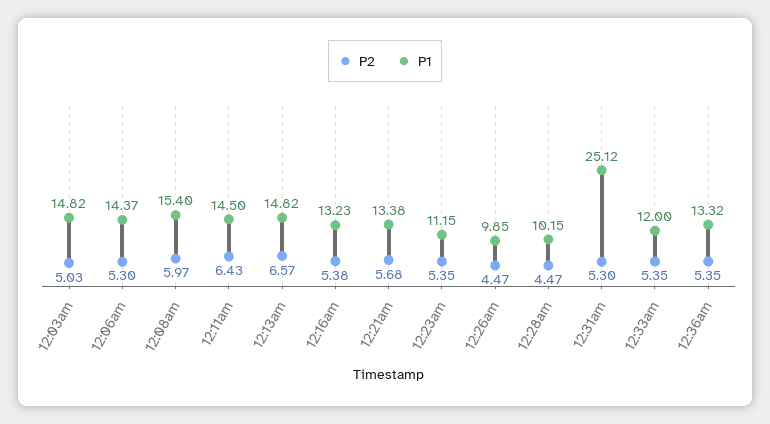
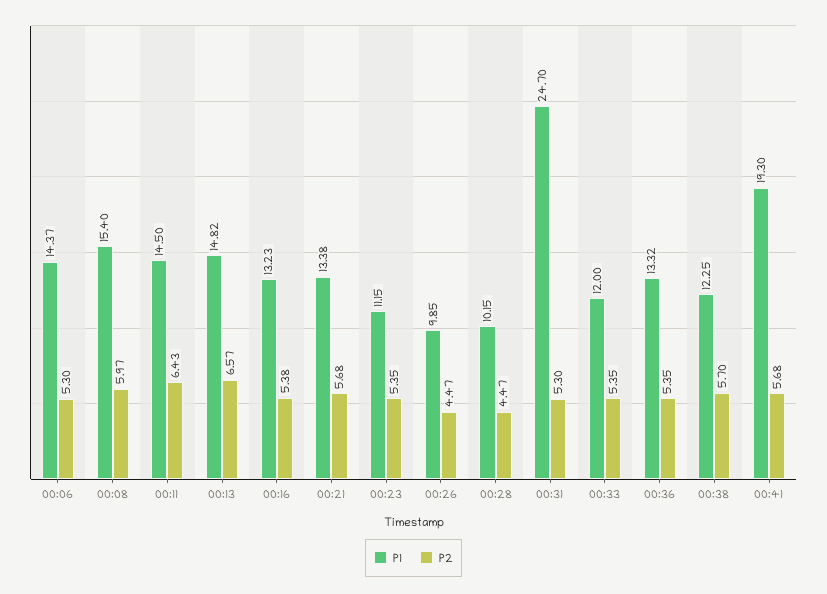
P2, 12:03am: 5.03 -> none
P1, 12:03am: 14.82 -> none
P1, 12:31am: 25.12 -> 24.7
P1, 00:38: none -> 12.25
P2, 00:38: none -> 5.7
P1, 00:41: none -> 19.3
P2, 00:41: none -> 5.68

